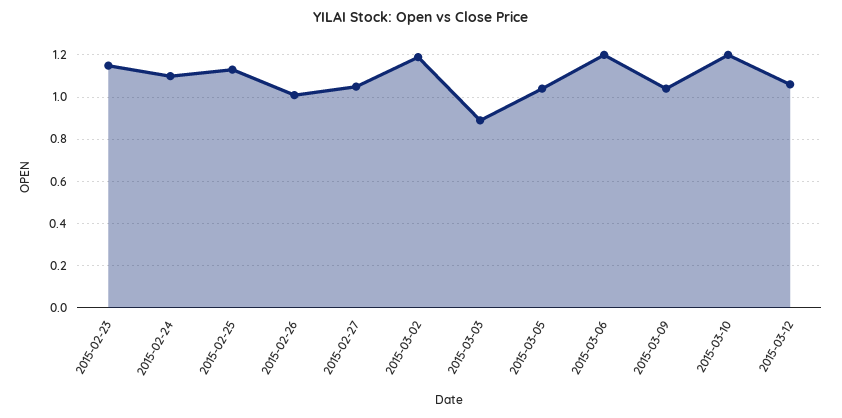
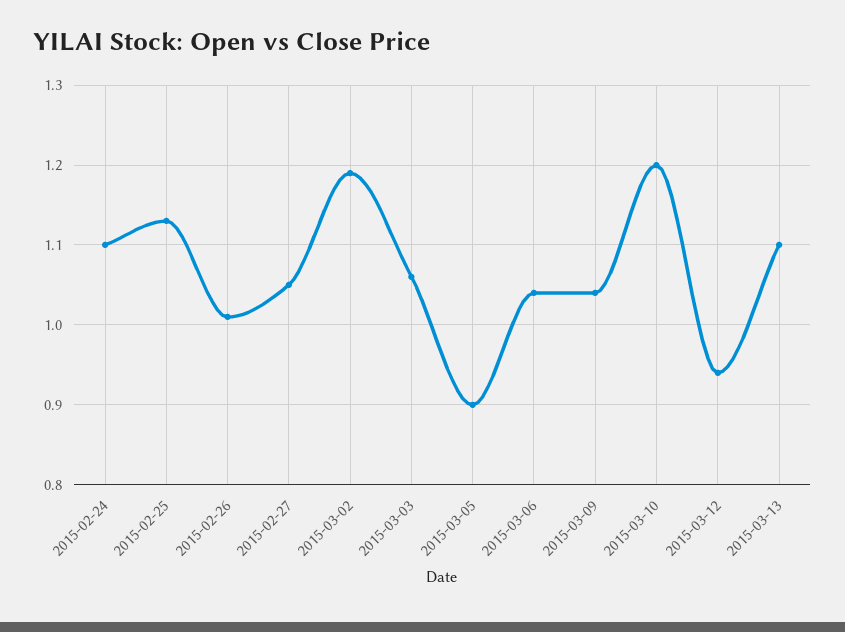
2015-02-23: 1.15 -> none
2015-03-03: 0.9 -> 1.06
2015-03-05: 1.05 -> 0.9
2015-03-06: 1.2 -> 1.04
2015-03-12: 1.05 -> 0.94
2015-03-13: none -> 1.1

